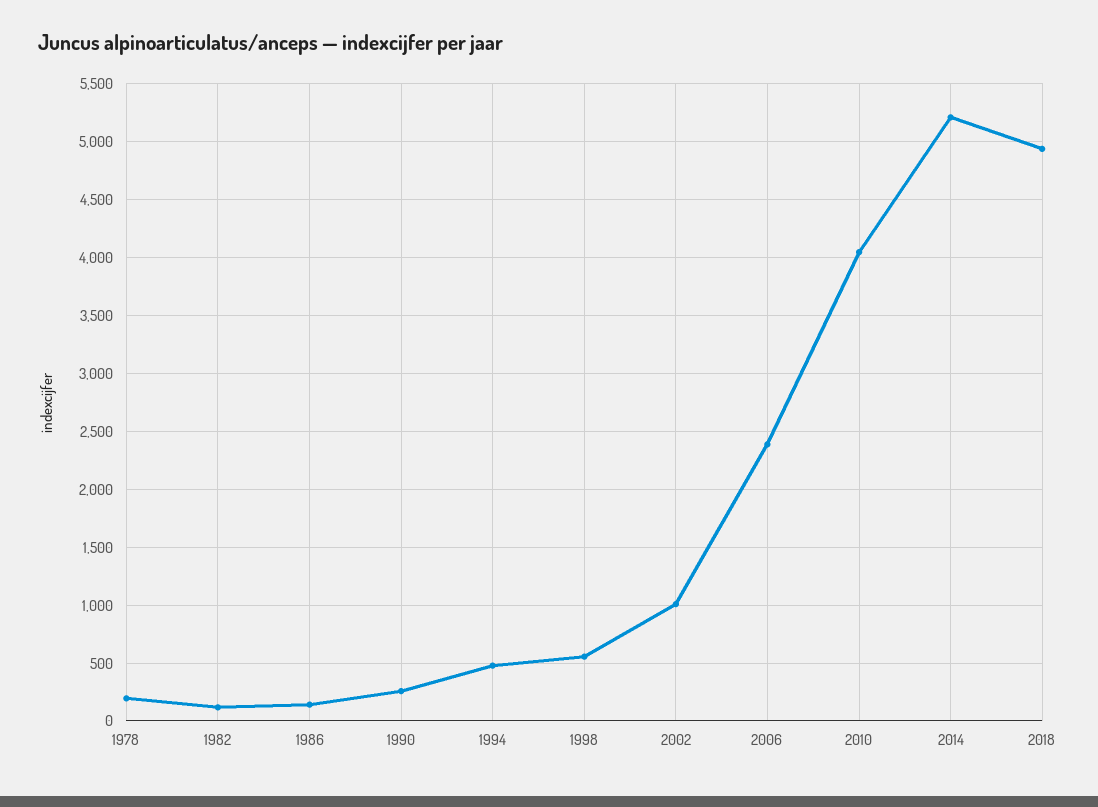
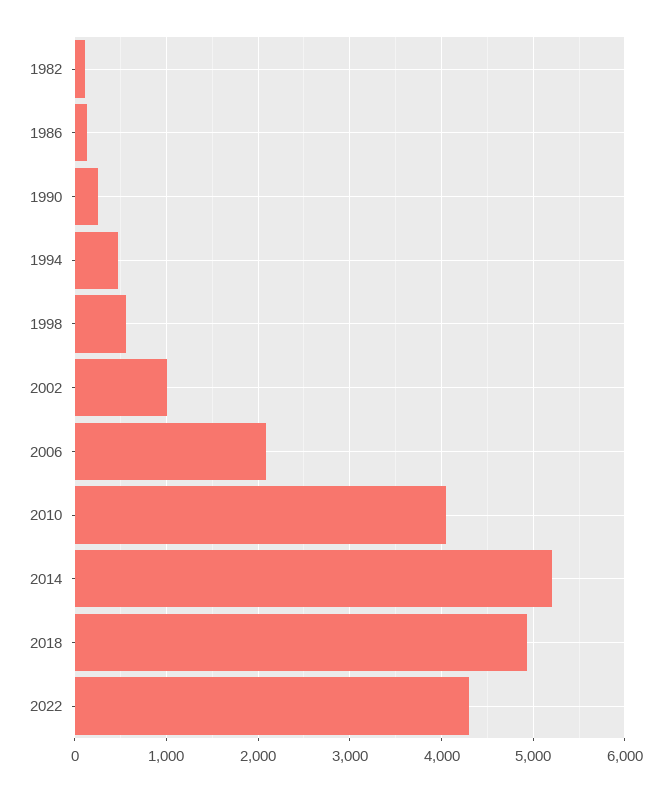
1978: 200 -> none
2006: 2400 -> 2100
2022: none -> 4300

